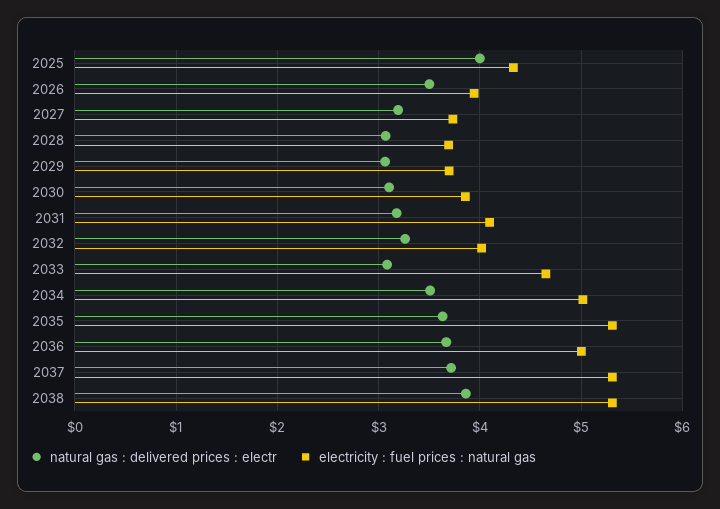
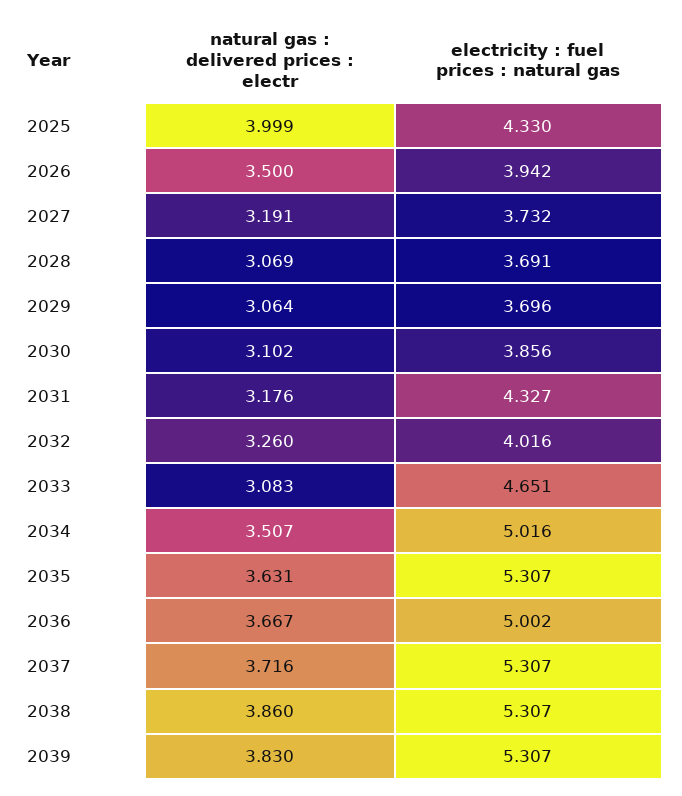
electricity : fuel prices : natural gas, 2031: 4.1 -> 4.327
natural gas : delivered prices : electr, 2039: none -> 3.83
electricity : fuel prices : natural gas, 2039: none -> 5.307

